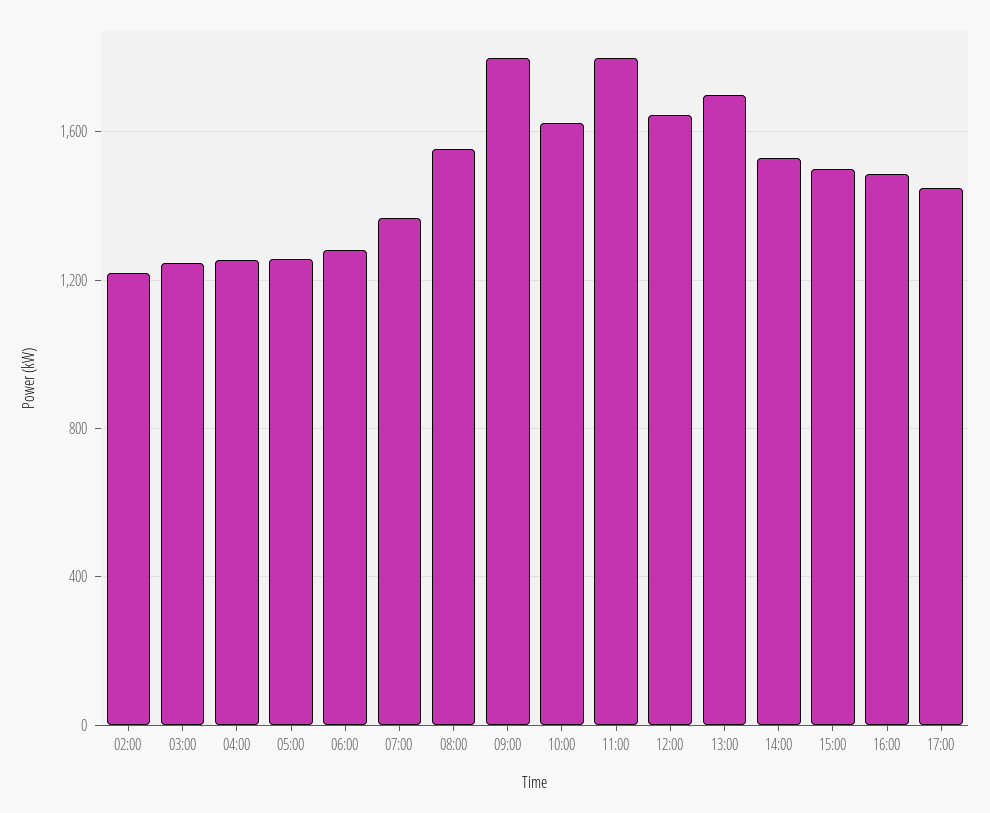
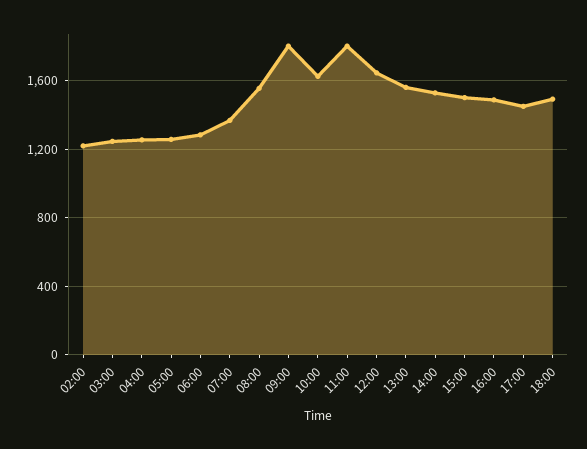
13:00: 1700 -> 1550
18:00: none -> 1500

